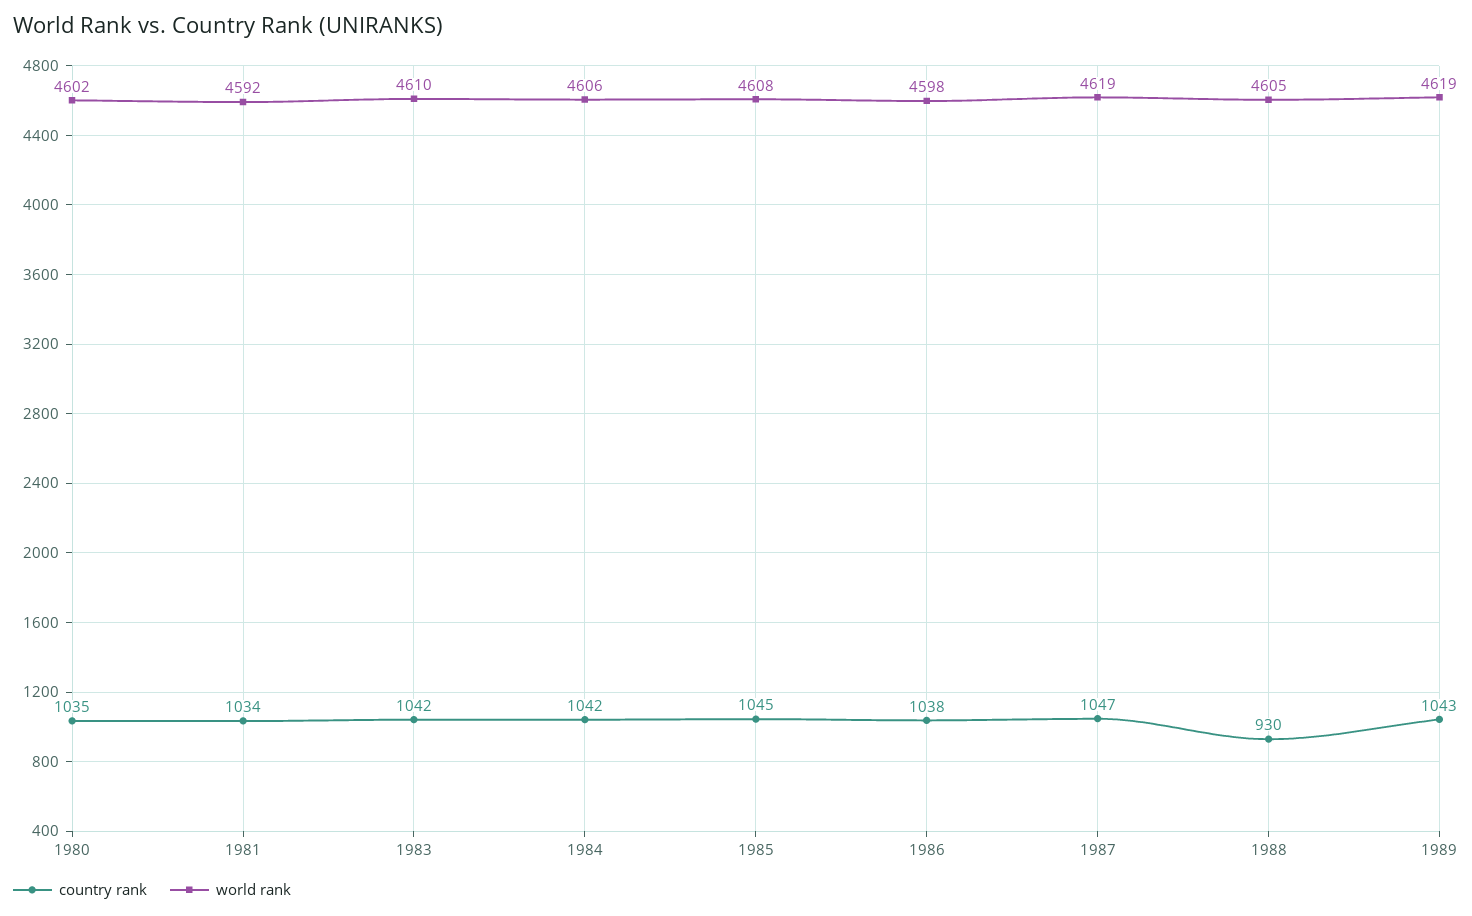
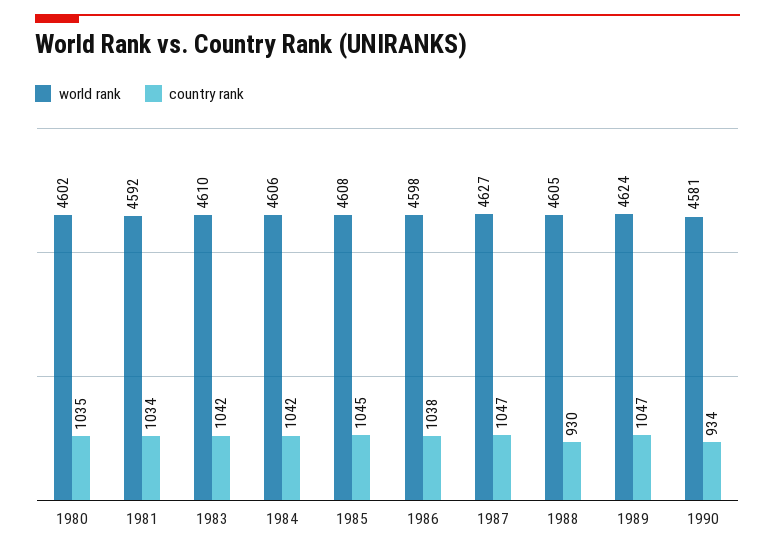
world rank, 1987: 4619 -> 4627
country rank, 1989: 1043 -> 1047
world rank, 1989: 4619 -> 4624
world rank, 1990: none -> 4581
country rank, 1990: none -> 934

